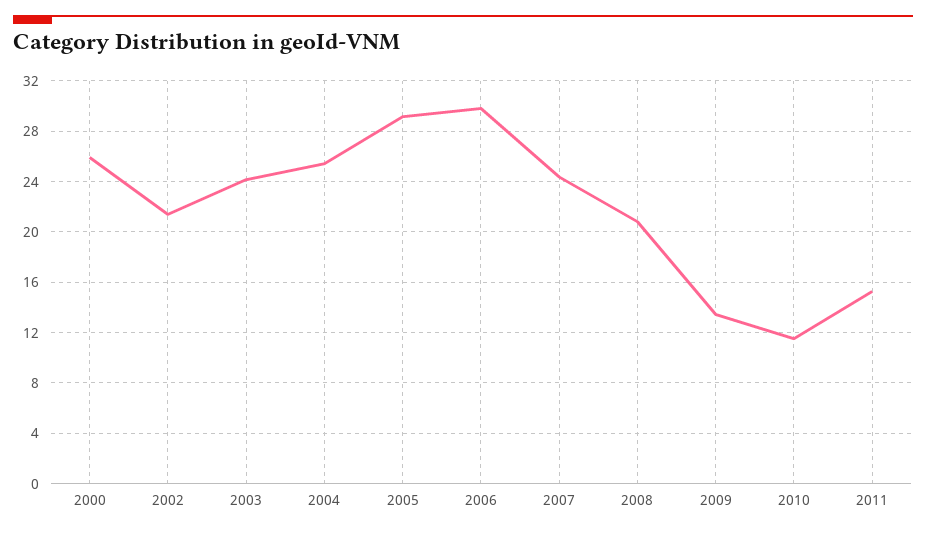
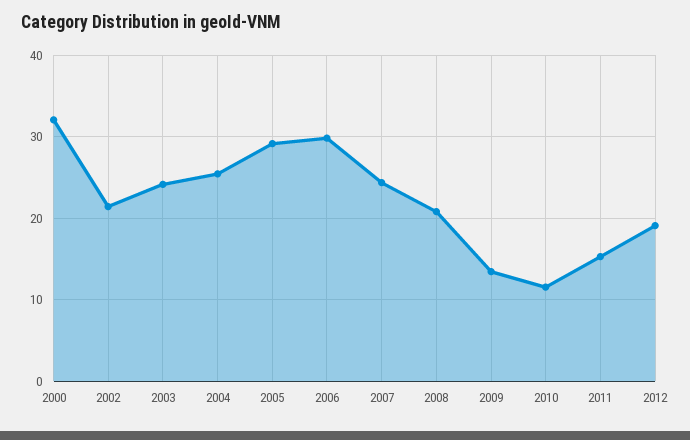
2000: 26 -> 32
2012: none -> 19

